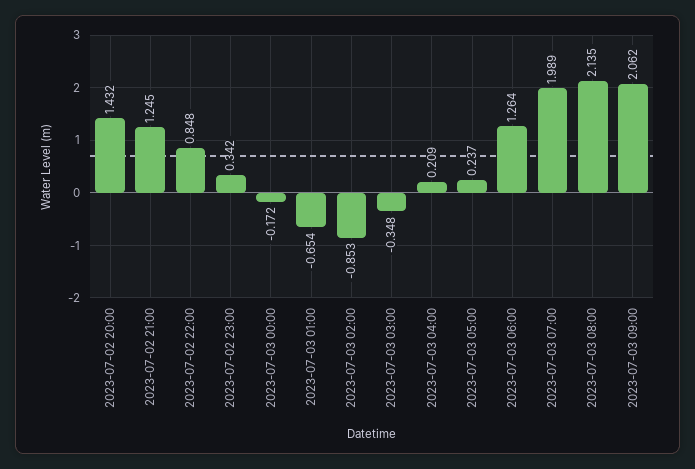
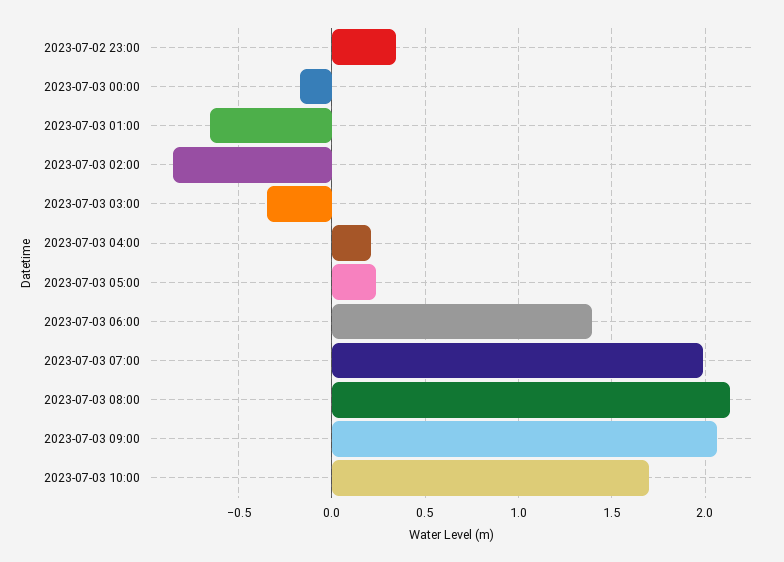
2023-07-02 20:00: 1.432 -> none
2023-07-02 21:00: 1.245 -> none
2023-07-02 22:00: 0.848 -> none
2023-07-03 06:00: 1.264 -> 1.4
2023-07-03 10:00: none -> 1.7

